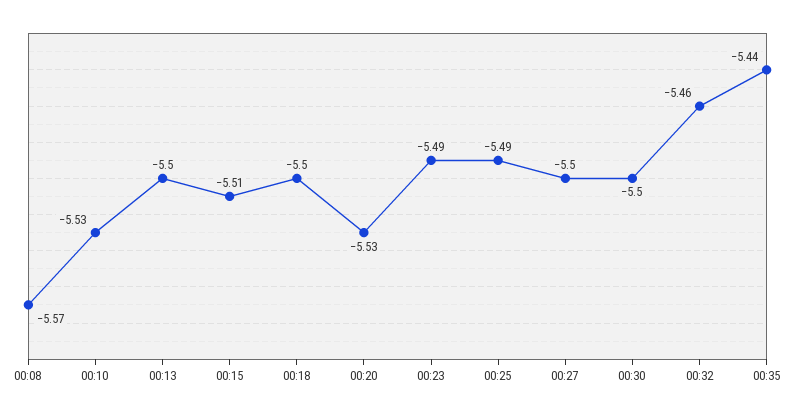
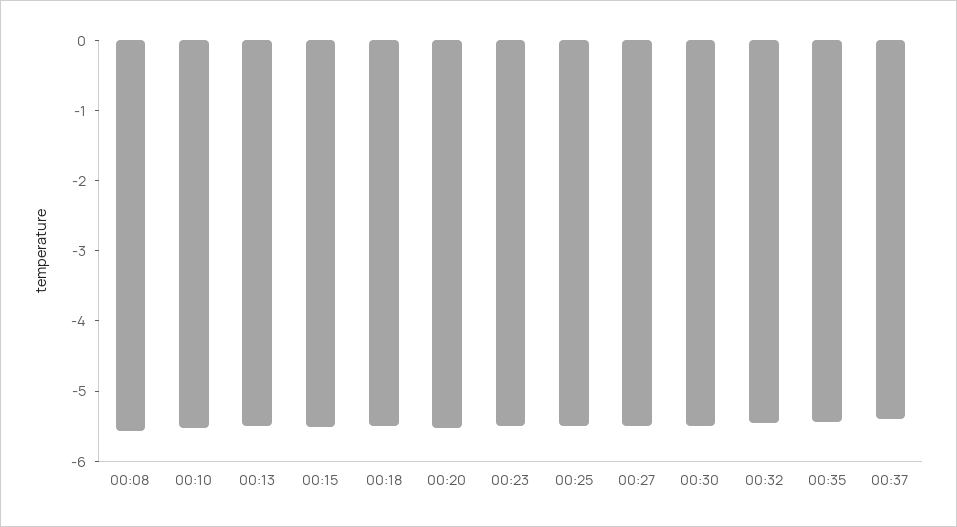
00:37: none -> -5.4

